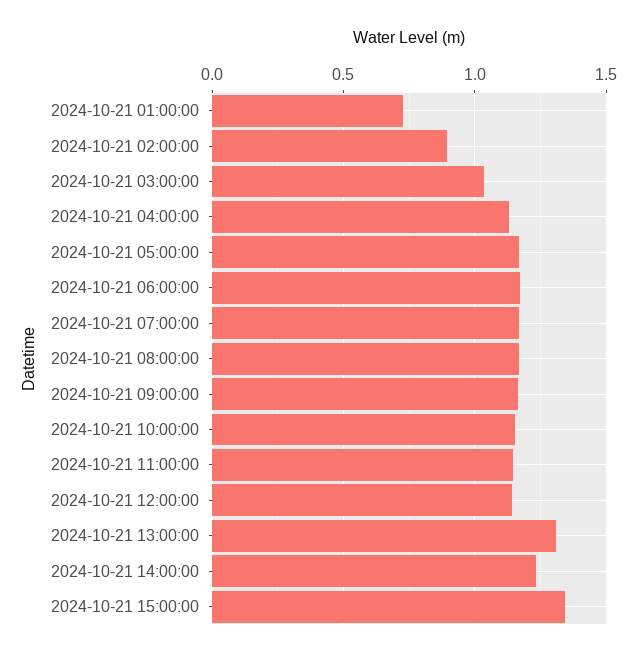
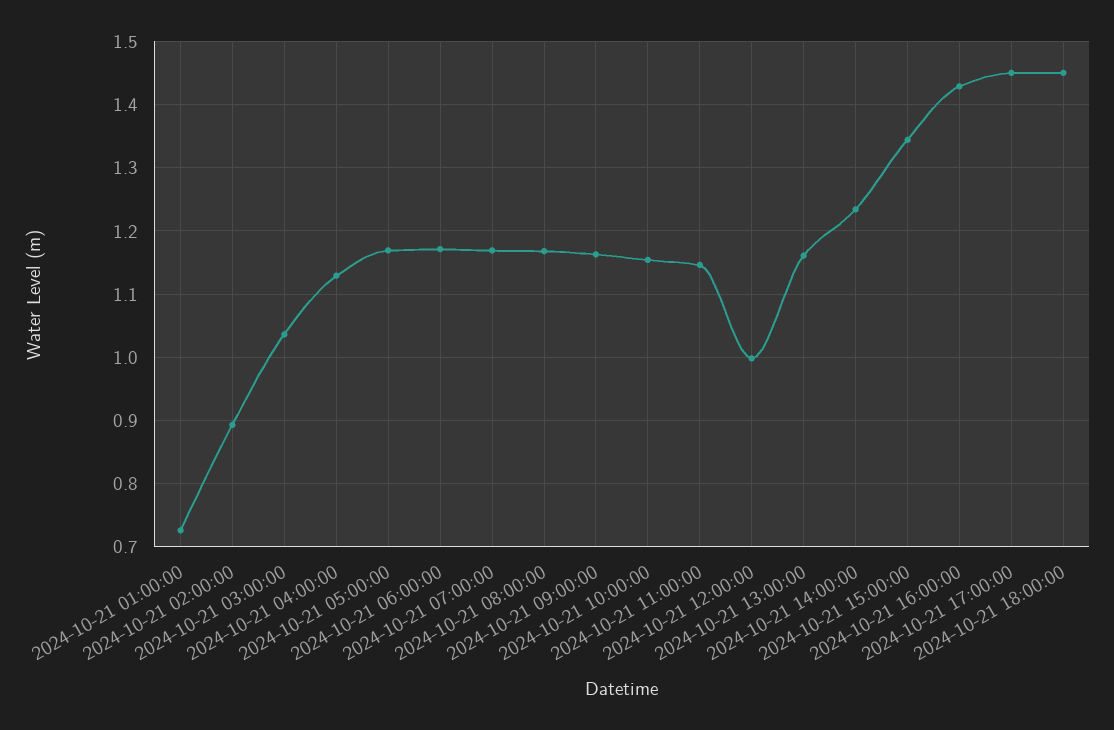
2024-10-21 12:00:00: 1.15 -> 1
2024-10-21 13:00:00: 1.3 -> 1.16
2024-10-21 16:00:00: none -> 1.43
2024-10-21 17:00:00: none -> 1.45
2024-10-21 18:00:00: none -> 1.45

